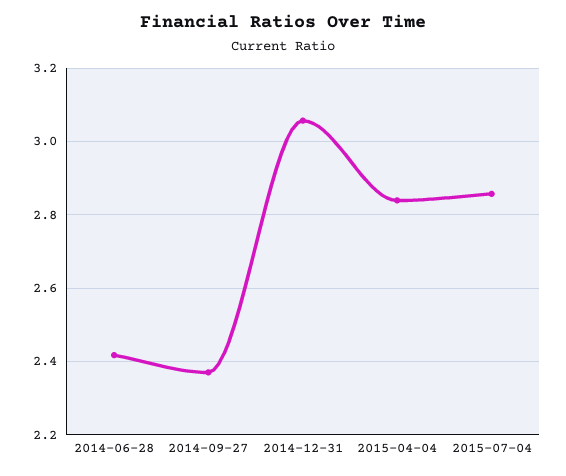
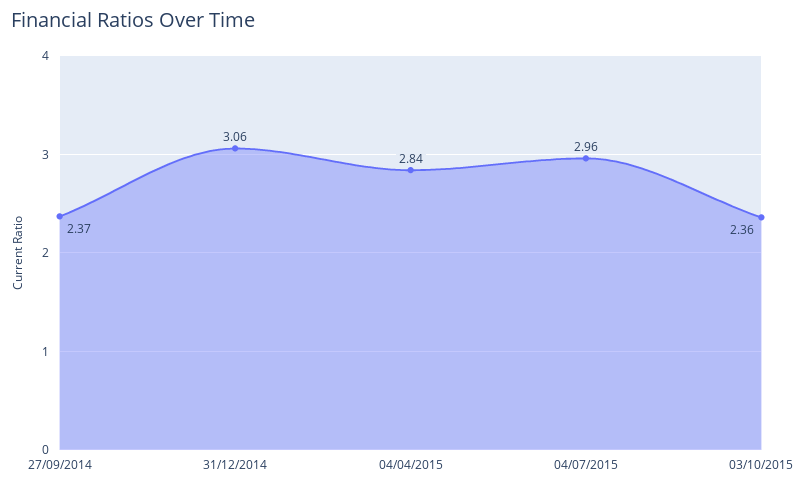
2014-06-28: 2.42 -> none
2015-07-04: 2.86 -> 2.96
03/10/2015: none -> 2.36

